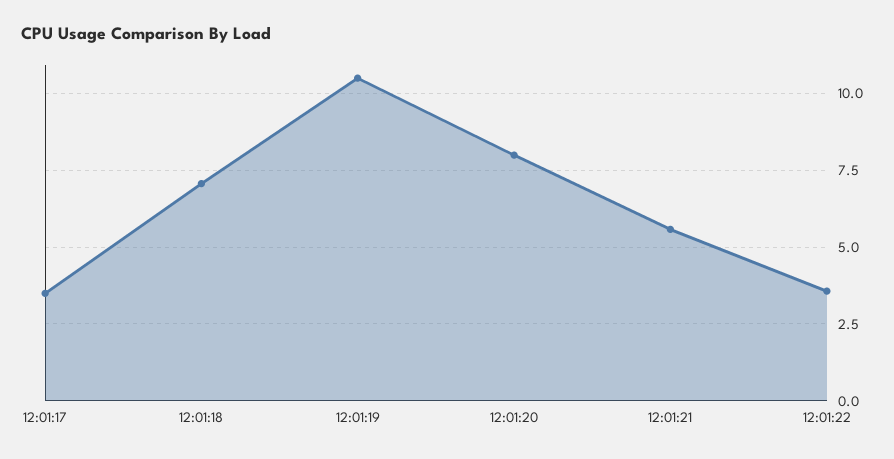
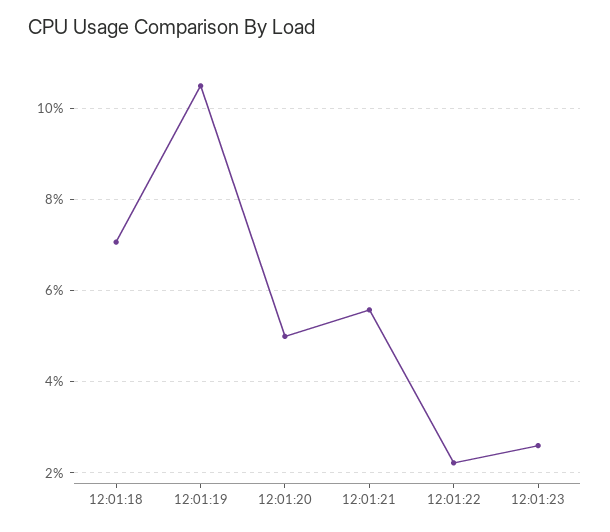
12:01:17: 3.5 -> none
12:01:20: 8 -> 5
12:01:22: 3.5 -> 2.2
12:01:23: none -> 2.6

